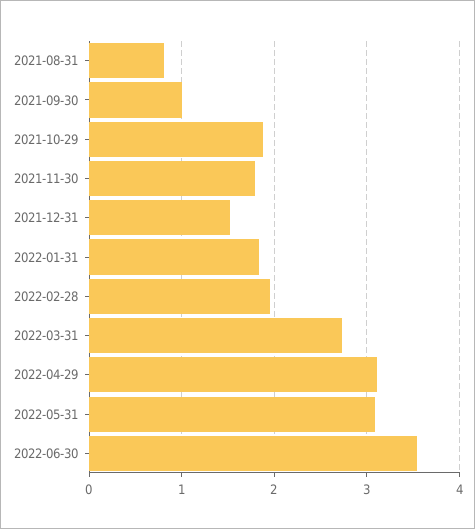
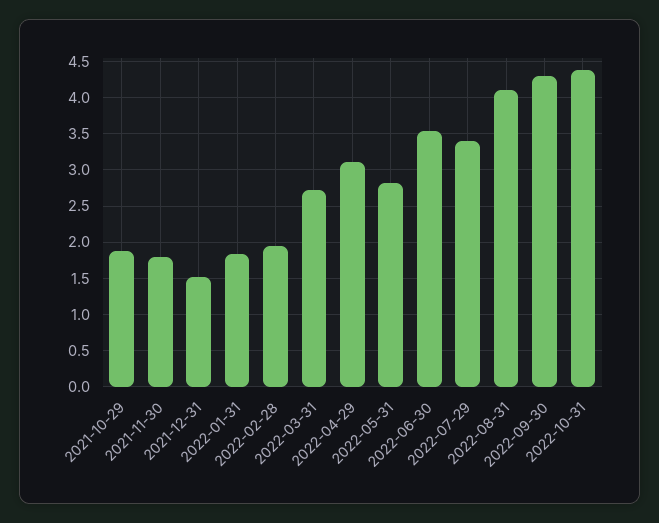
2021-08-31: 0.8 -> none
2021-09-30: 1 -> none
2022-05-31: 3.1 -> 2.8
2022-07-29: none -> 3.4
2022-08-31: none -> 4.1
2022-09-30: none -> 4.3
2022-10-31: none -> 4.4

